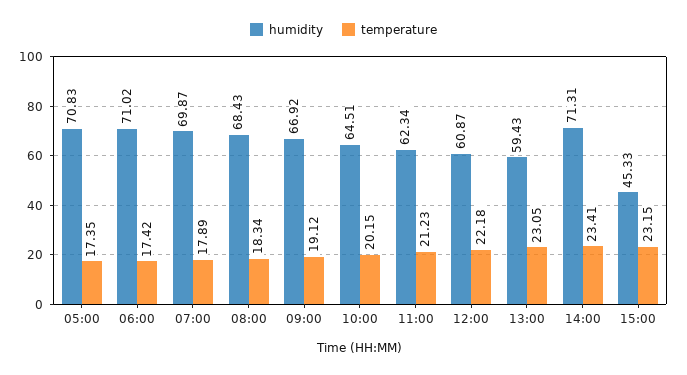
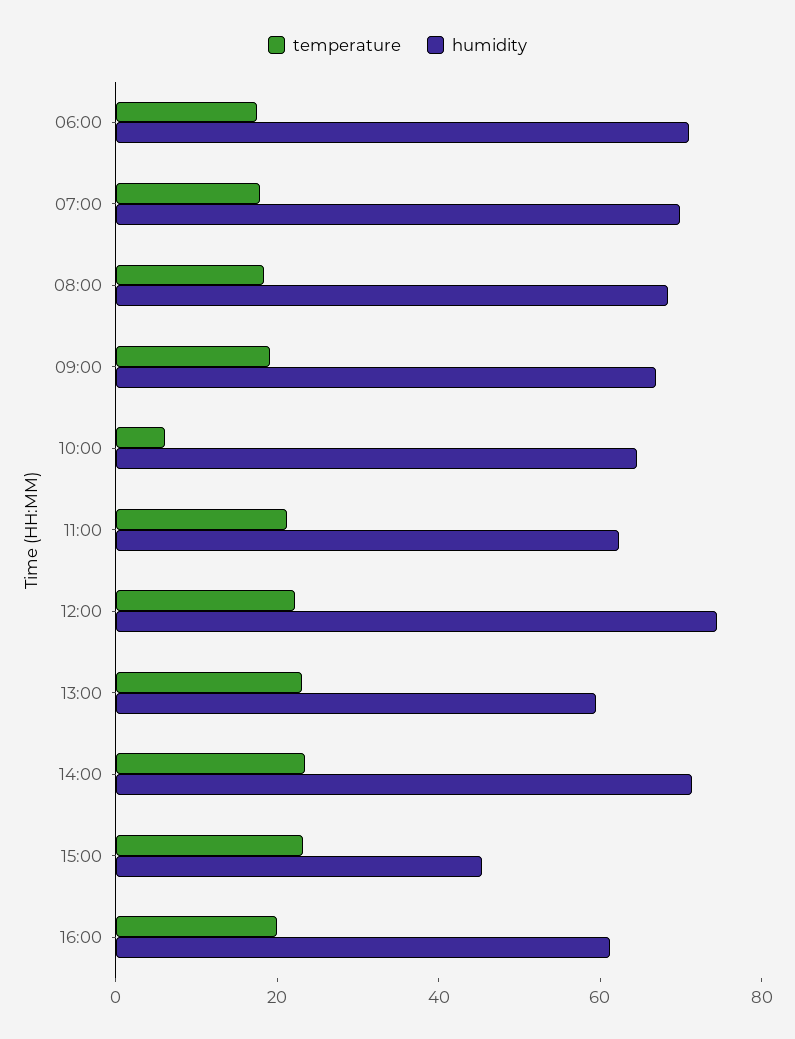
humidity, 05:00: 70.83 -> none
temperature, 05:00: 17.35 -> none
temperature, 10:00: 20.15 -> 5
humidity, 12:00: 60.87 -> 75
temperature, 16:00: none -> 20
humidity, 16:00: none -> 60

